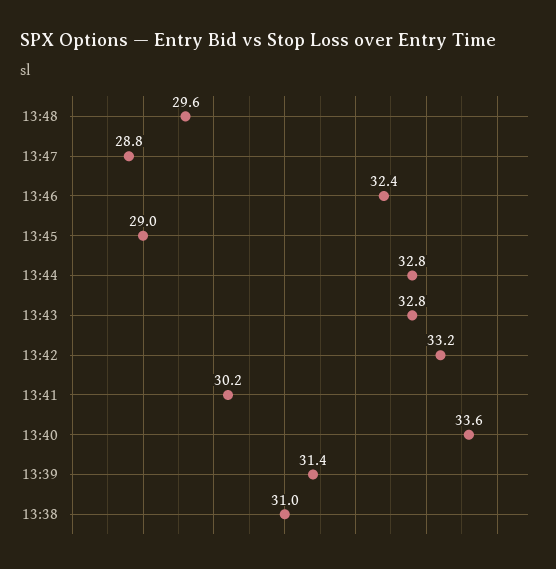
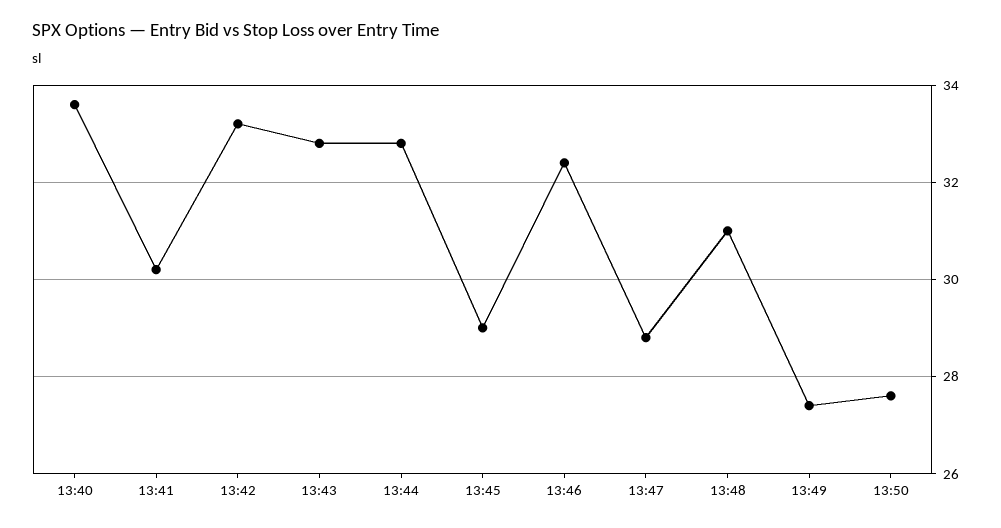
13:48: 29.6 -> 31
13:39: 31.4 -> none
13:38: 31 -> none
13:49: none -> 27.5
13:50: none -> 27.5

